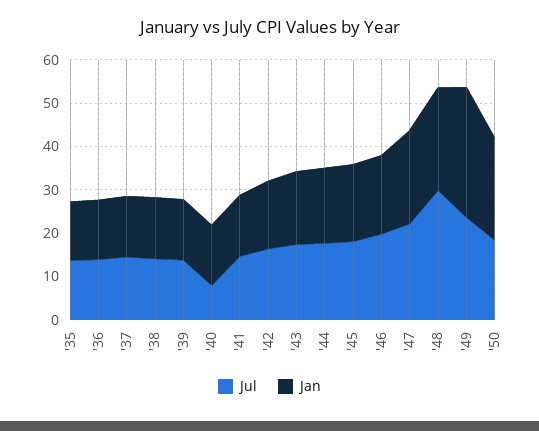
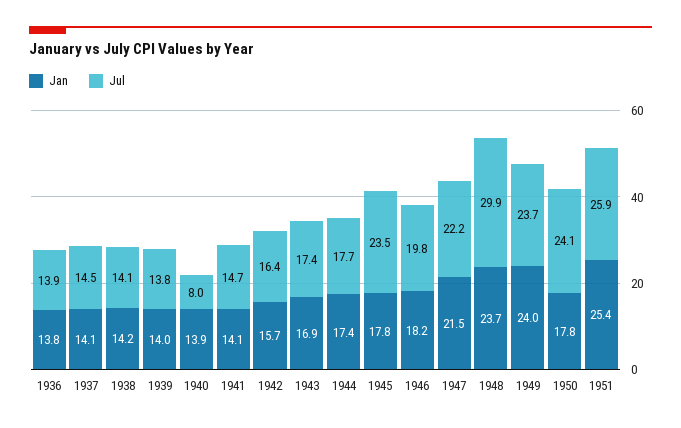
Jul, '35: 14 -> none
Jan, '35: 14 -> none
Jul, '45: 18 -> 23.5
Jan, '49: 30 -> 24
Jul, '50: 18 -> 24.1
Jan, '50: 24 -> 17.8
Jan, 1951: none -> 25.4
Jul, 1951: none -> 25.9

